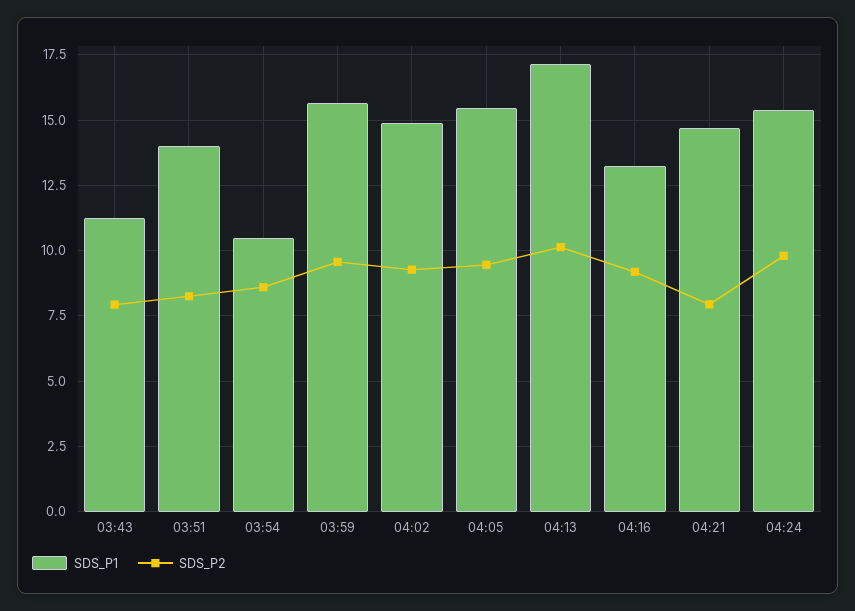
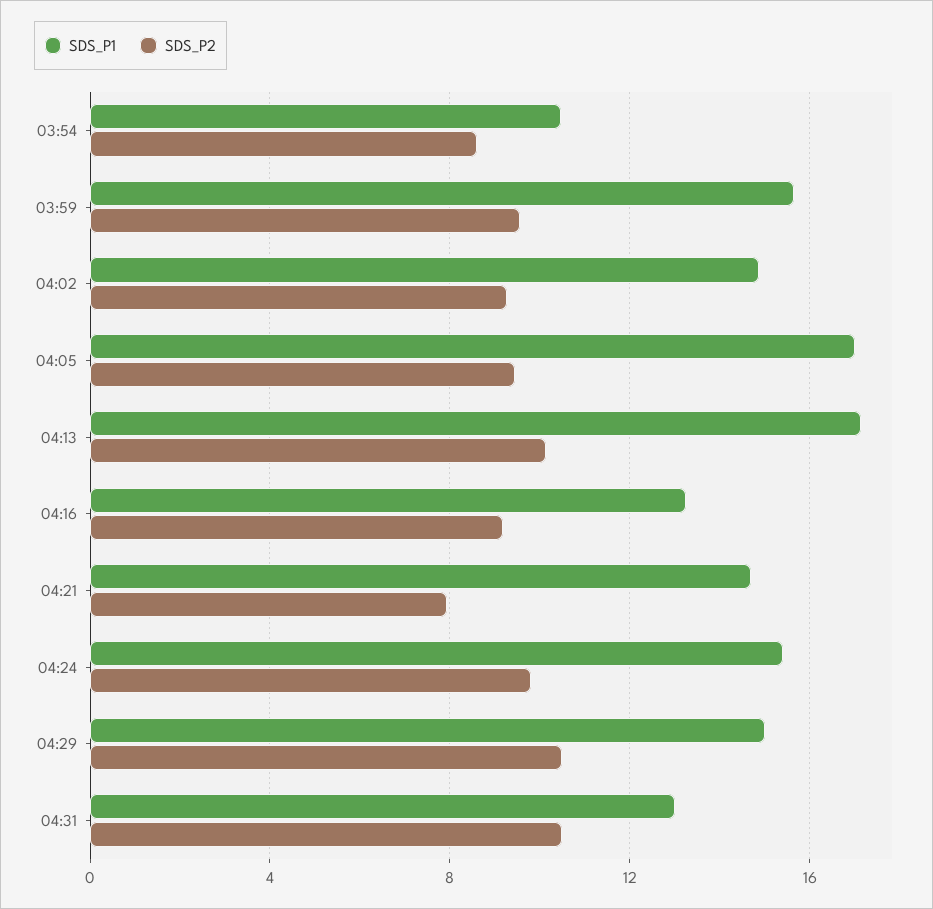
SDS_P1, 03:43: 11.25 -> none
SDS_P2, 03:43: 8 -> none
SDS_P1, 03:51: 14 -> none
SDS_P2, 03:51: 8.25 -> none
SDS_P1, 04:05: 15.5 -> 17
SDS_P1, 04:29: none -> 15
SDS_P2, 04:29: none -> 10.5
SDS_P1, 04:31: none -> 13
SDS_P2, 04:31: none -> 10.5

